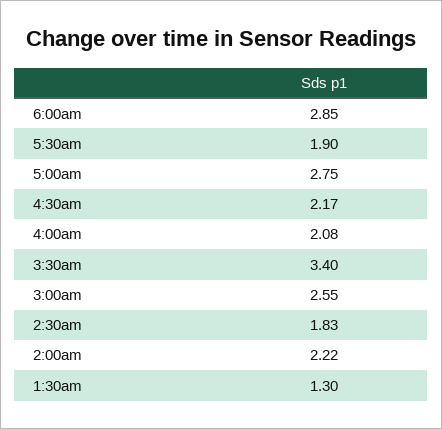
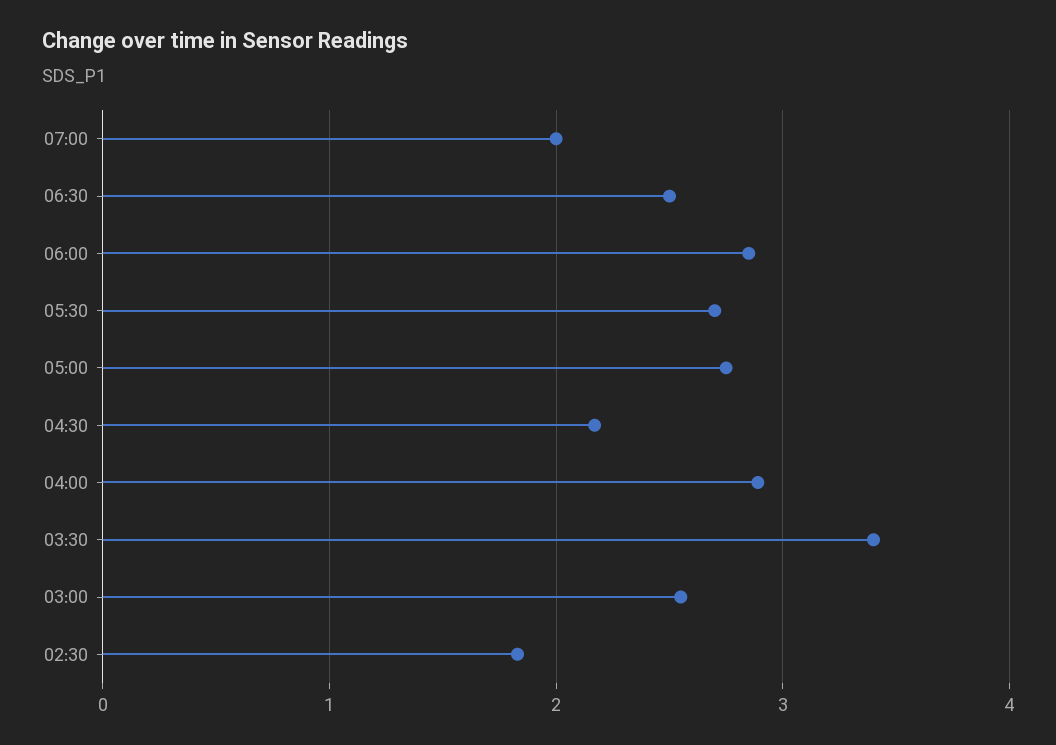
5:30am: 1.9 -> 2.7
4:00am: 2.08 -> 2.9
2:00am: 2.22 -> none
1:30am: 1.3 -> none
07:00: none -> 2
06:30: none -> 2.5

